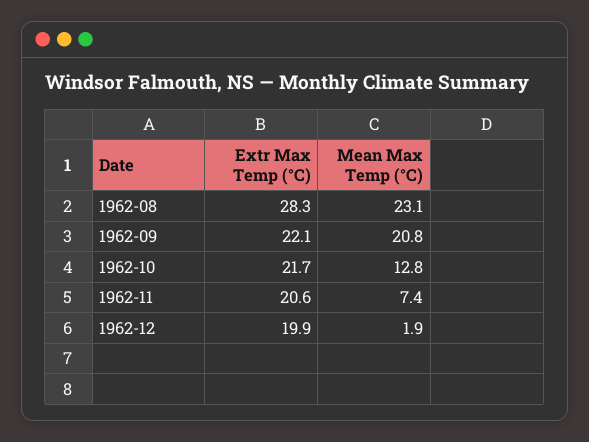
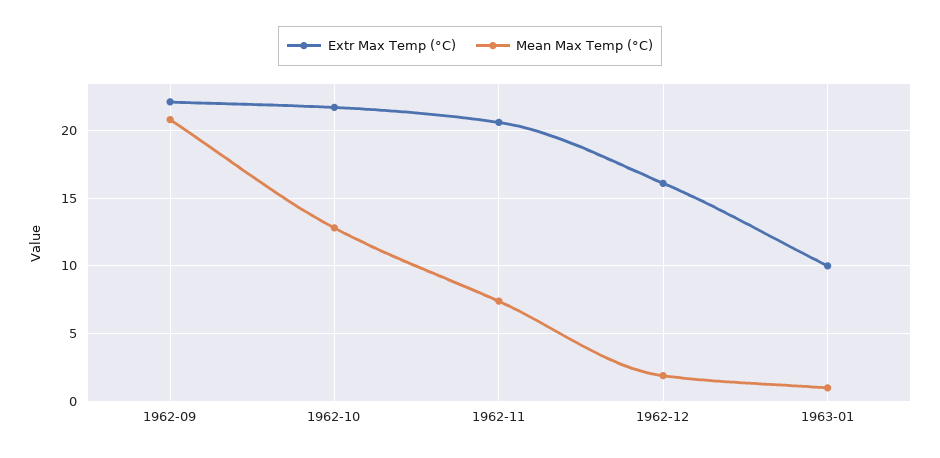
Extr Max Temp (°C), 1962-08: 28.3 -> none
Mean Max Temp (°C), 1962-08: 23.1 -> none
Extr Max Temp (°C), 1962-12: 19.9 -> 16
Extr Max Temp (°C), 1963-01: none -> 10
Mean Max Temp (°C), 1963-01: none -> 1

